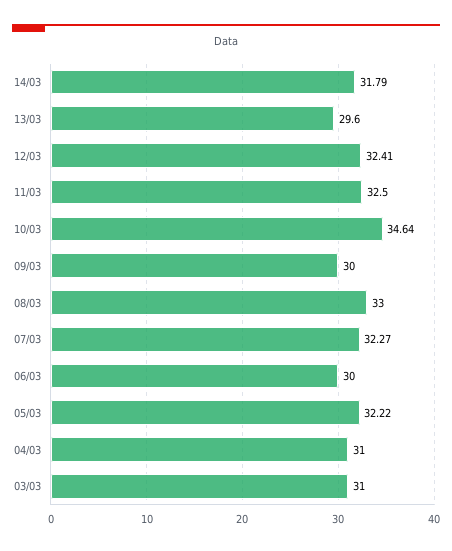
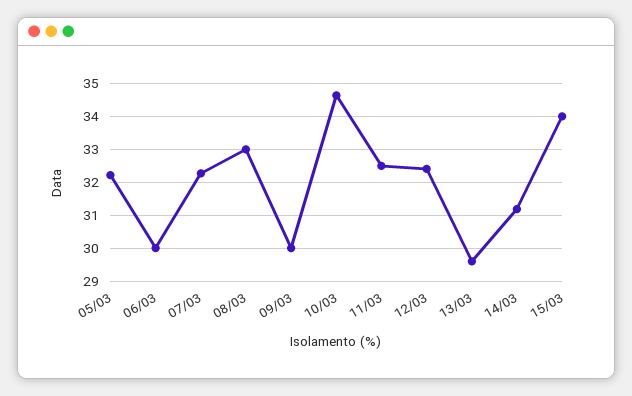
14/03: 31.79 -> 31.2
04/03: 31 -> none
03/03: 31 -> none
15/03: none -> 34

